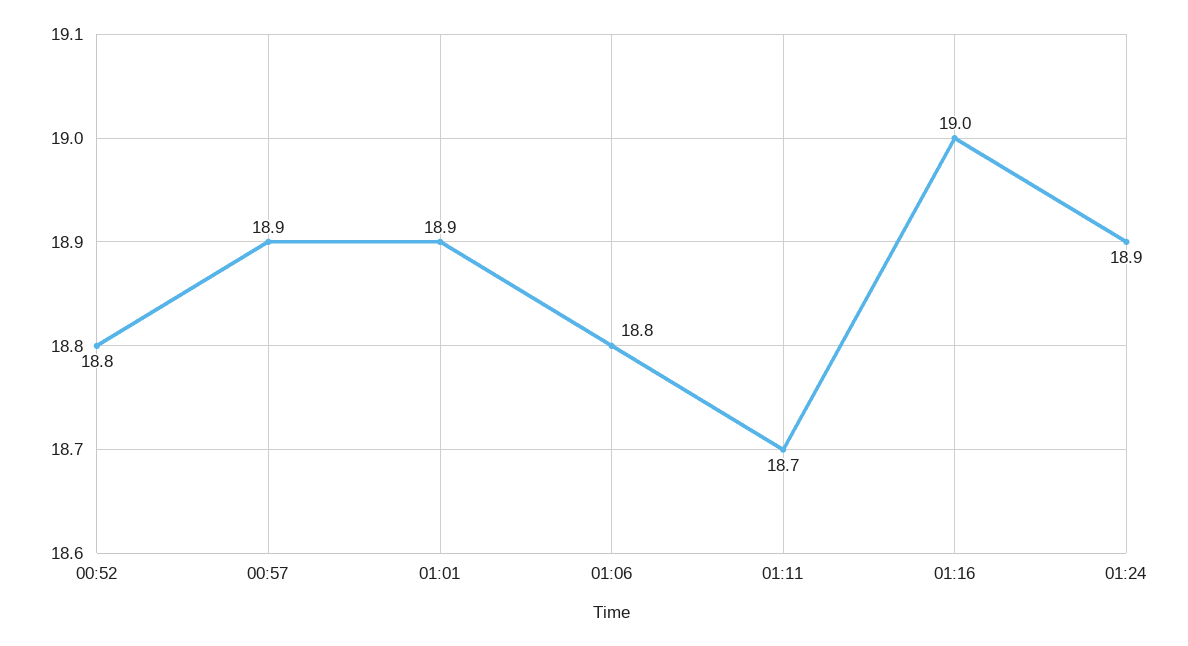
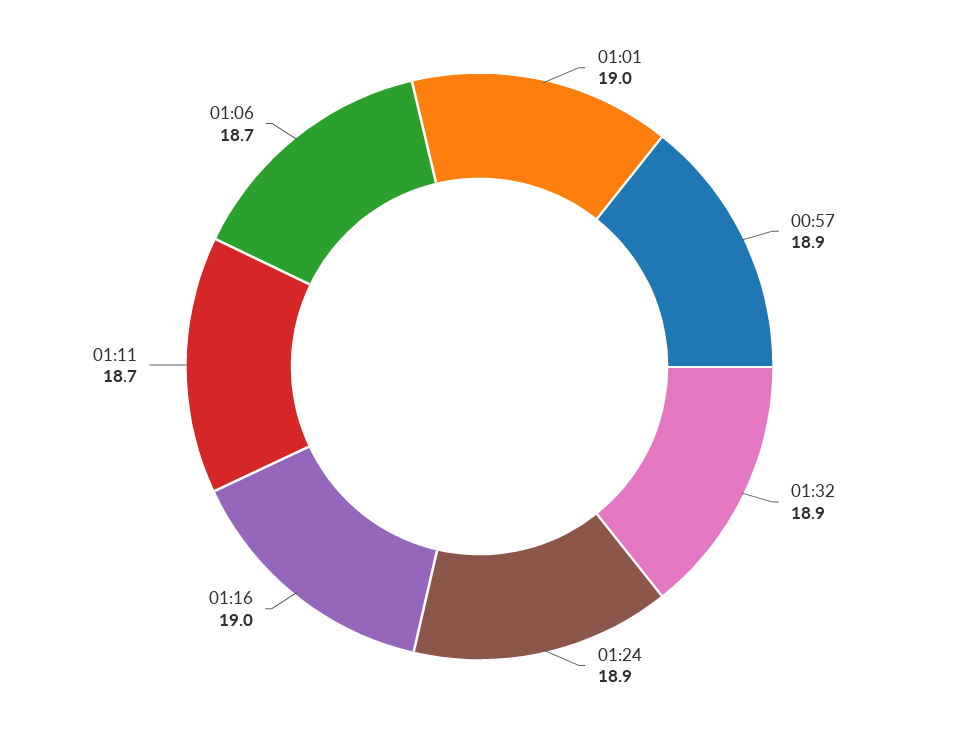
00:52: 18.8 -> none
01:01: 18.9 -> 19
01:06: 18.8 -> 18.7
01:32: none -> 18.9

